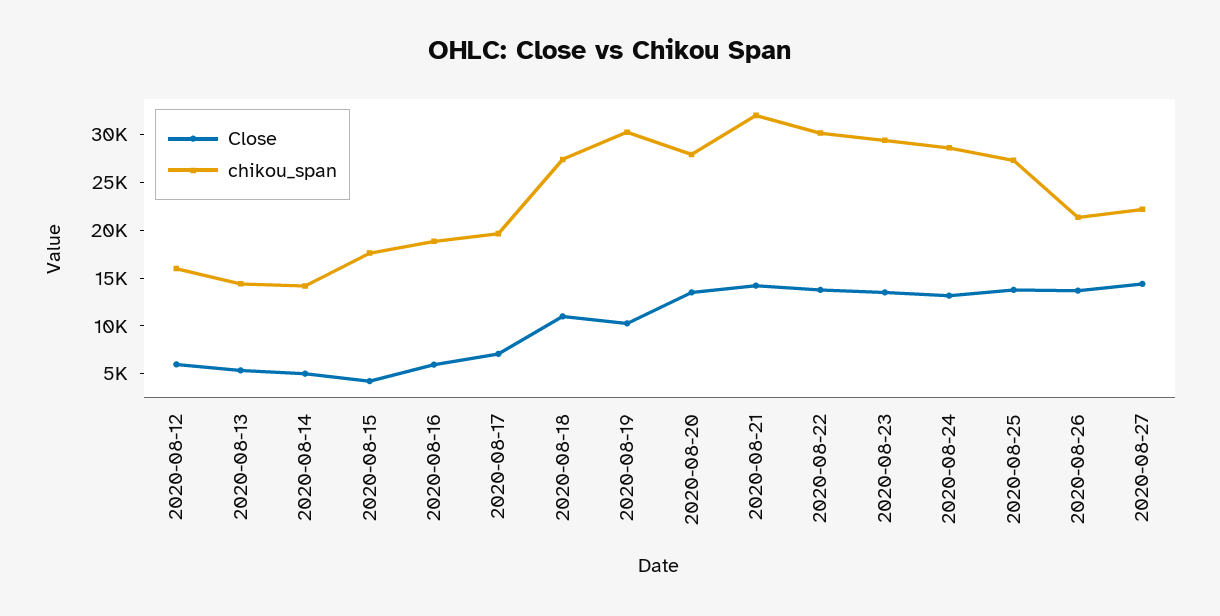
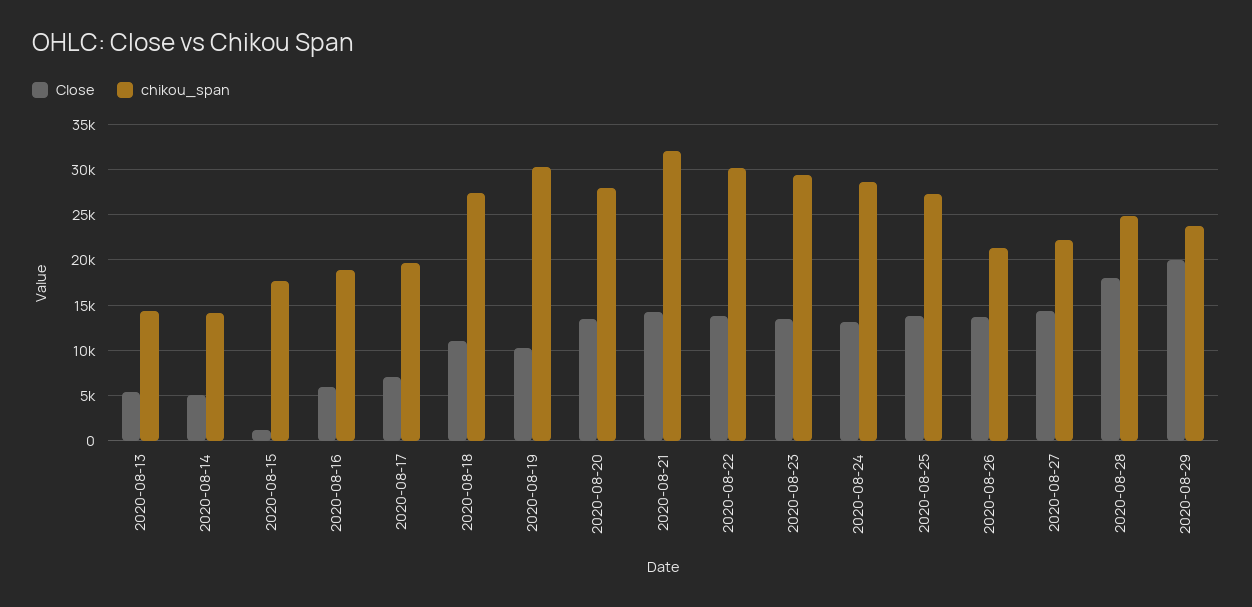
Close, 2020-08-12: 6000 -> none
chikou_span, 2020-08-12: 16000 -> none
Close, 2020-08-15: 4000 -> 1000
Close, 2020-08-28: none -> 18000
chikou_span, 2020-08-28: none -> 25000
Close, 2020-08-29: none -> 20000
chikou_span, 2020-08-29: none -> 24000

